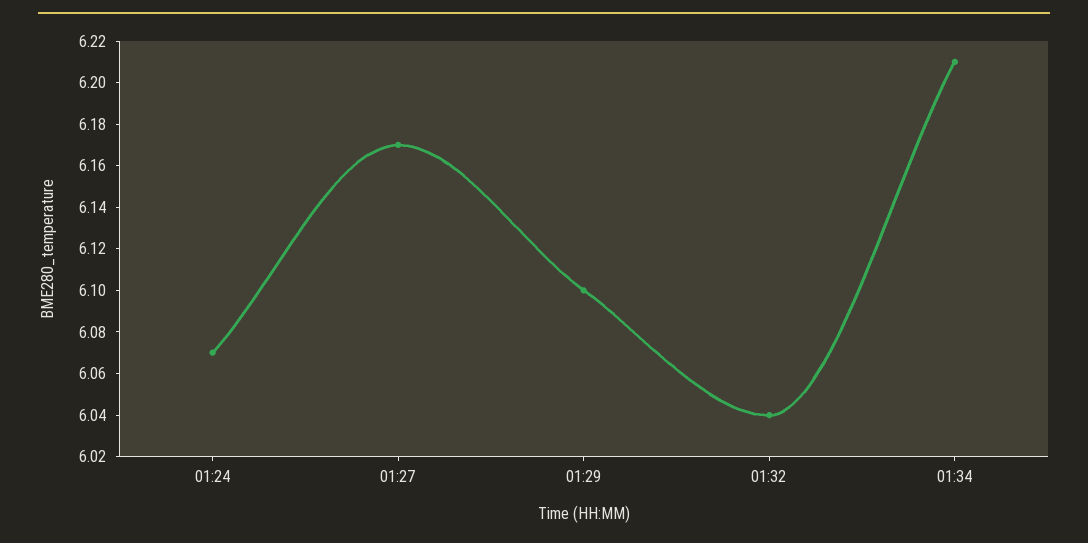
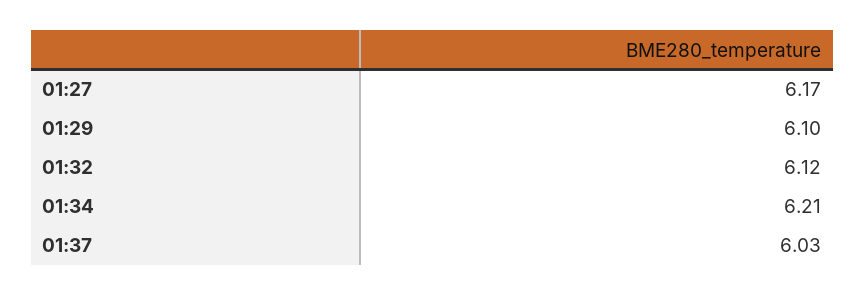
01:24: 6.07 -> none
01:32: 6.04 -> 6.12
01:37: none -> 6.03

